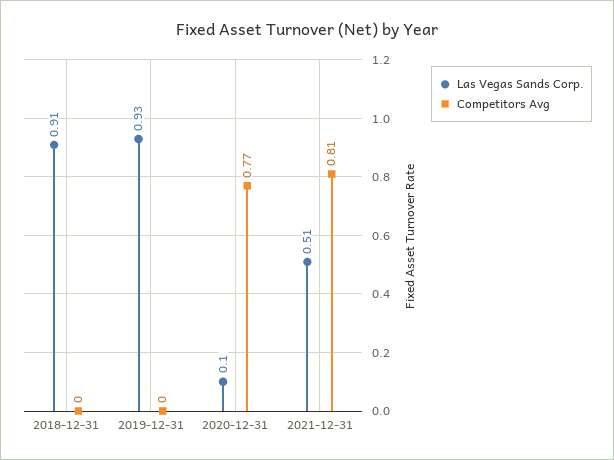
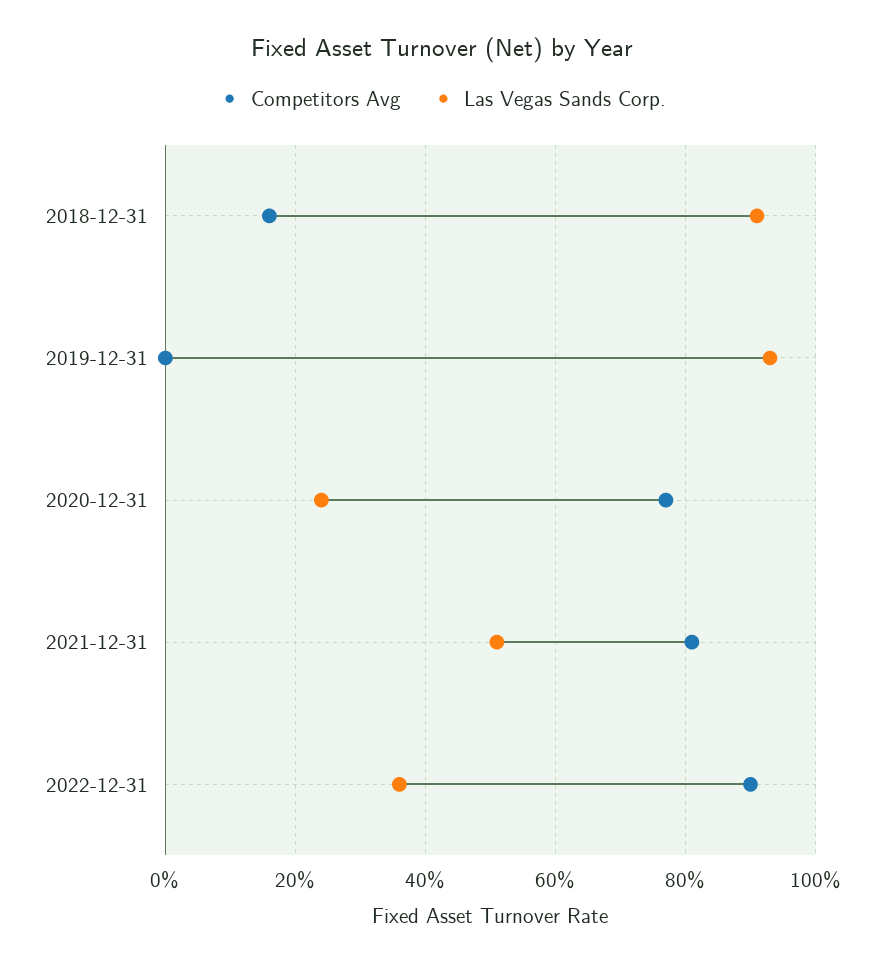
Competitors Avg, 2018-12-31: 0 -> 0.15
Las Vegas Sands Corp., 2020-12-31: 0.1 -> 0.25
Competitors Avg, 2022-12-31: none -> 0.9
Las Vegas Sands Corp., 2022-12-31: none -> 0.35

